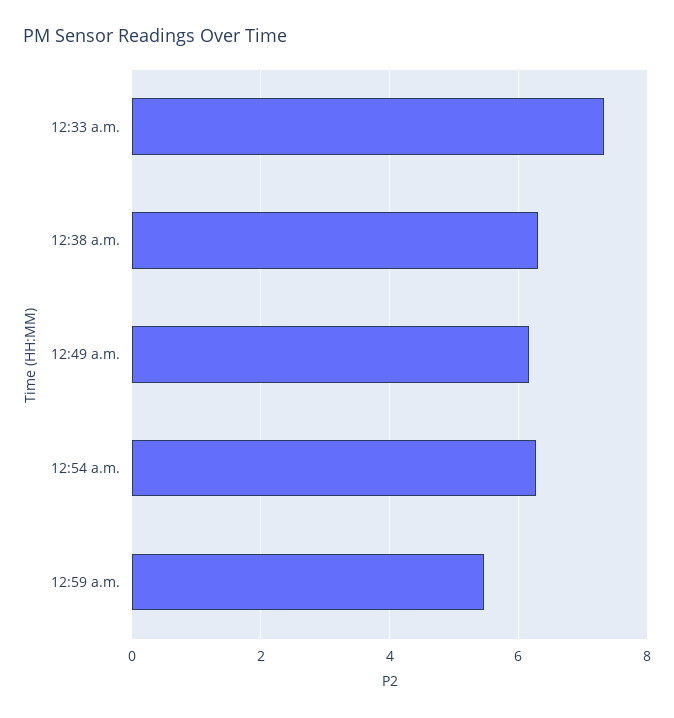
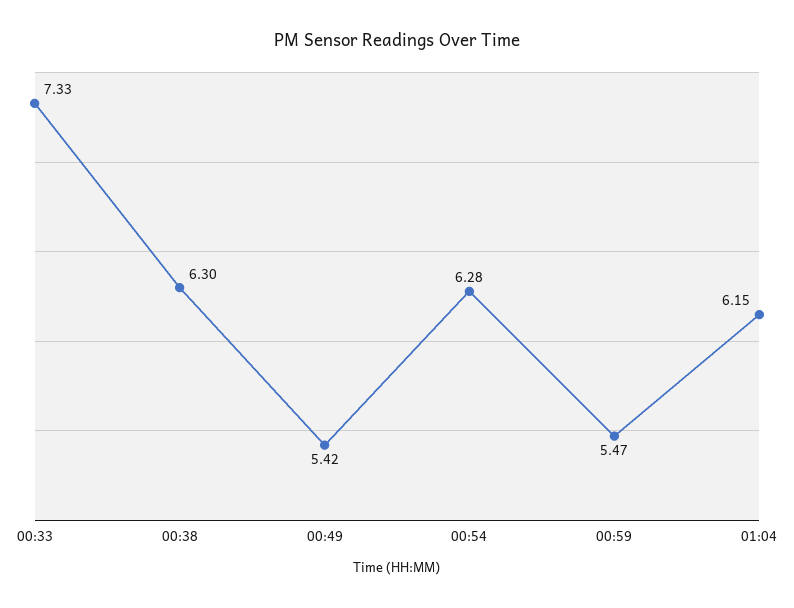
12:49 a.m.: 6.2 -> 5.42
01:04: none -> 6.15

